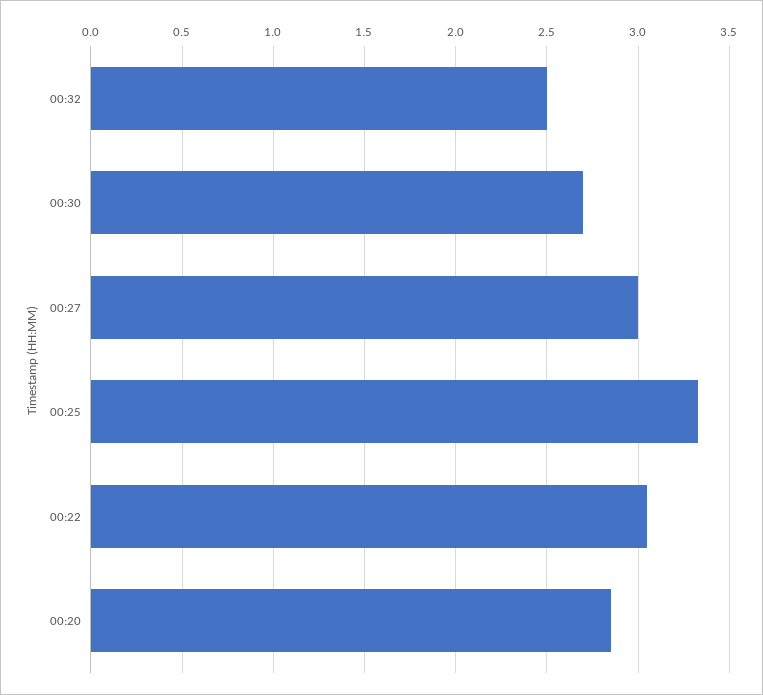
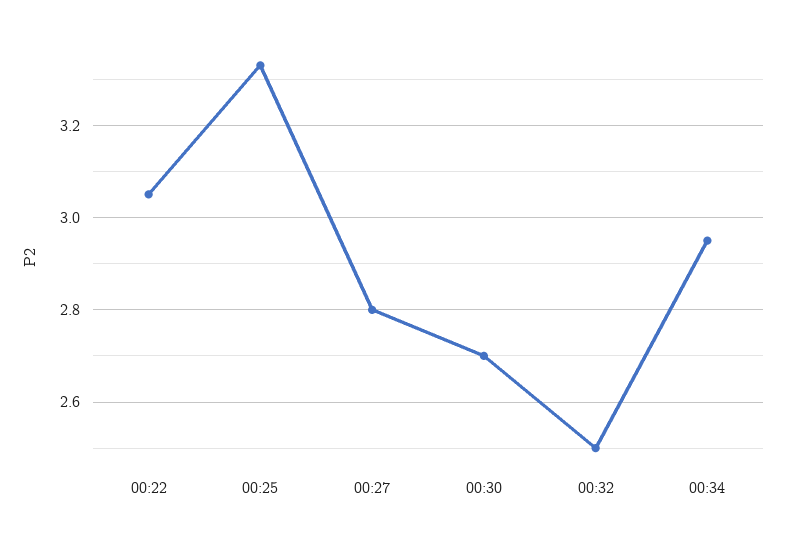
00:27: 3 -> 2.8
00:20: 2.85 -> none
00:34: none -> 2.95

